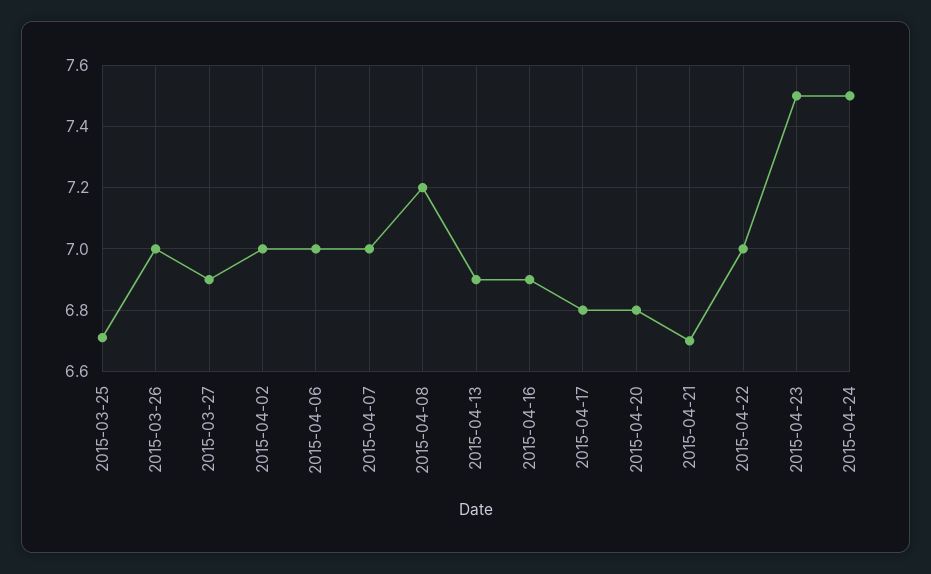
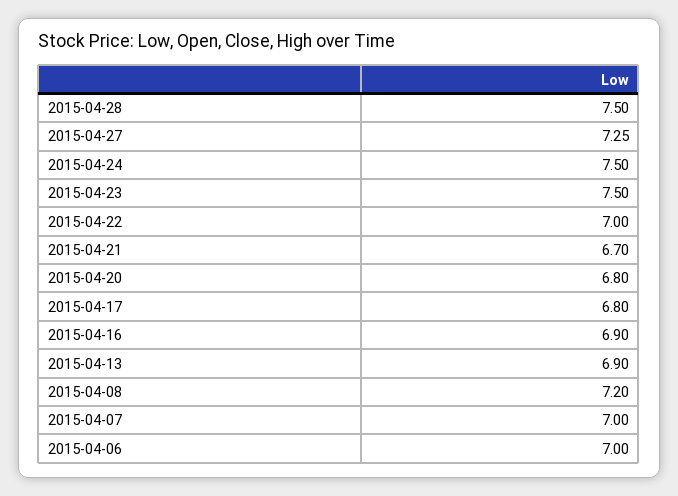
2015-03-25: 6.7 -> none
2015-03-26: 7 -> none
2015-03-27: 6.9 -> none
2015-04-02: 7 -> none
2015-04-28: none -> 7.5
2015-04-27: none -> 7.25

